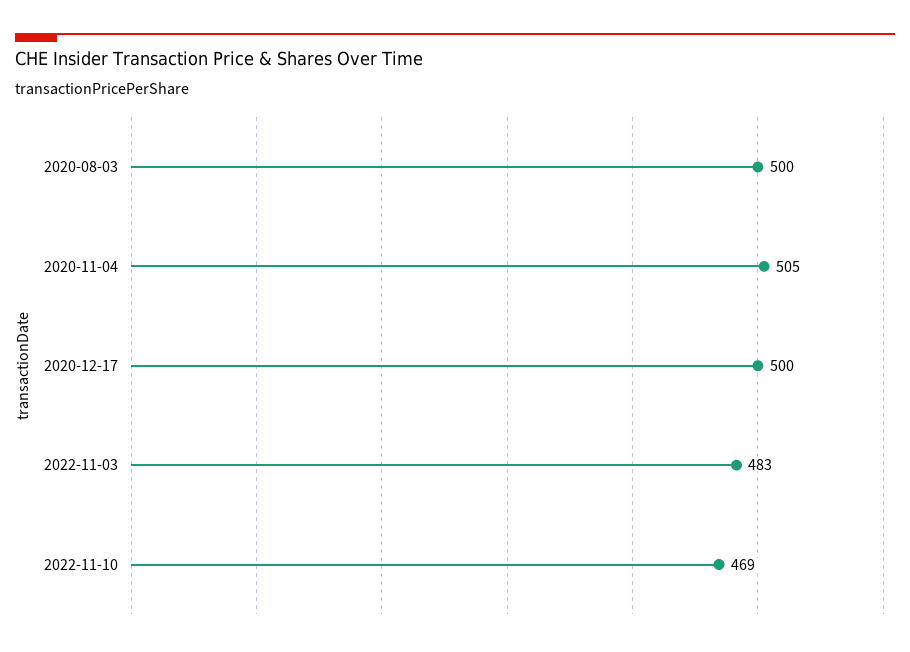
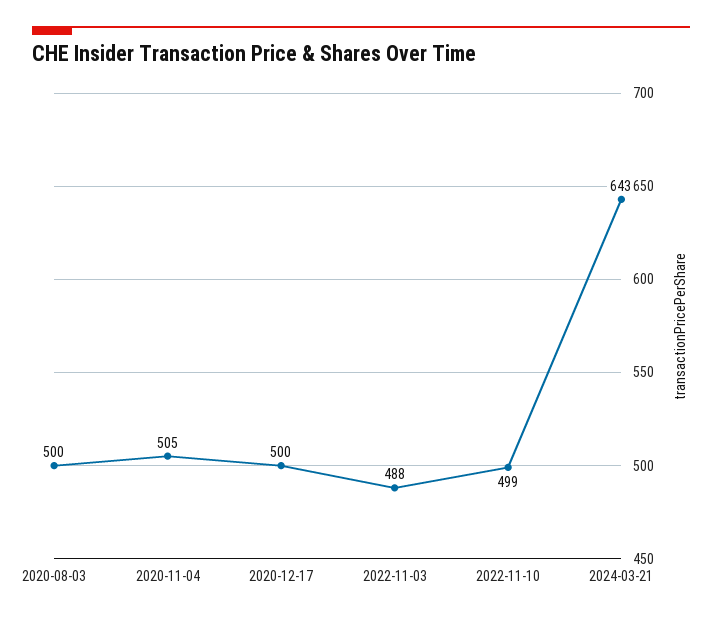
2022-11-03: 483 -> 488
2022-11-10: 469 -> 499
2024-03-21: none -> 643

